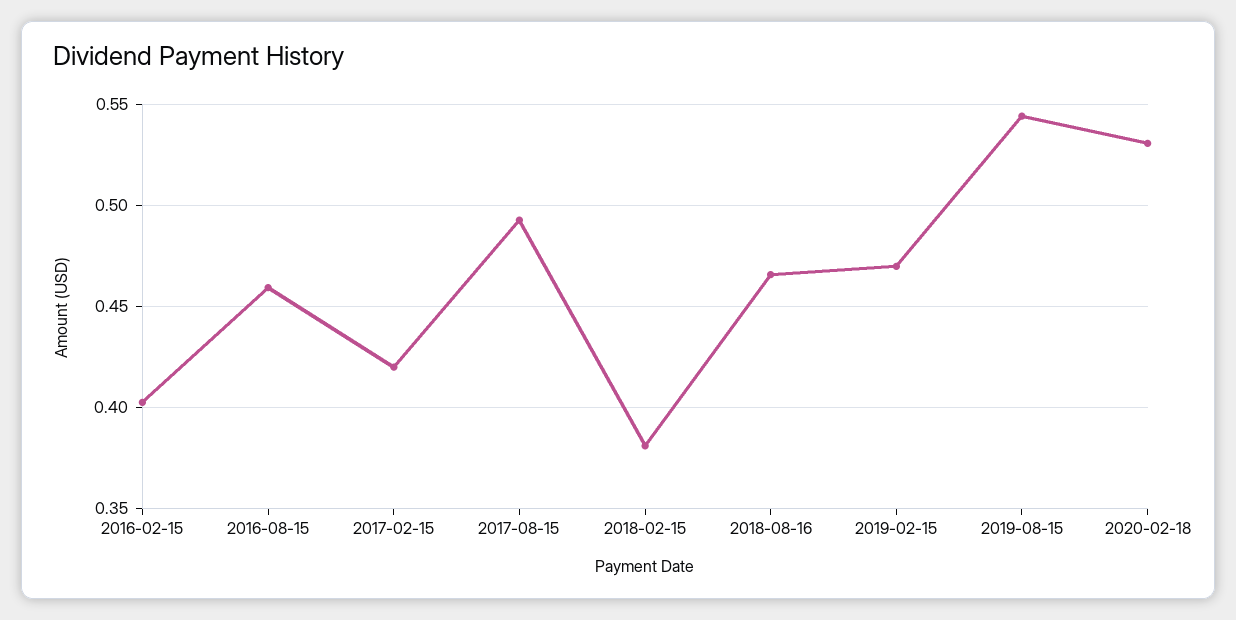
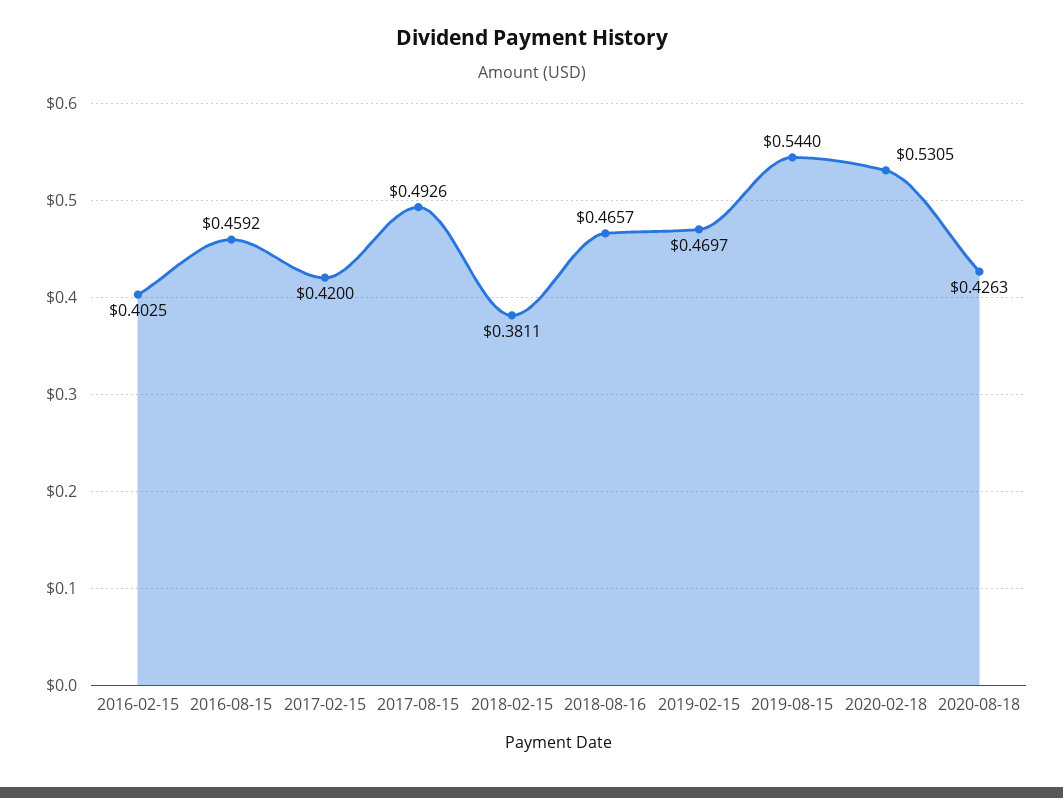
2020-08-18: none -> 0.4263

